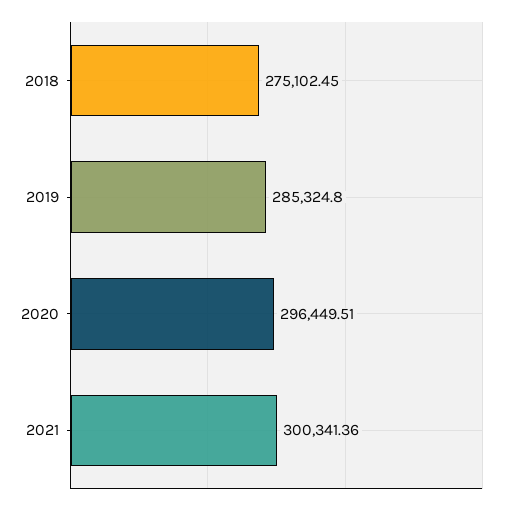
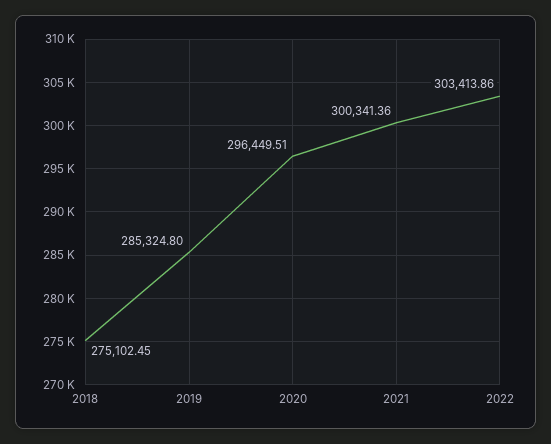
2022: none -> 303413.86

